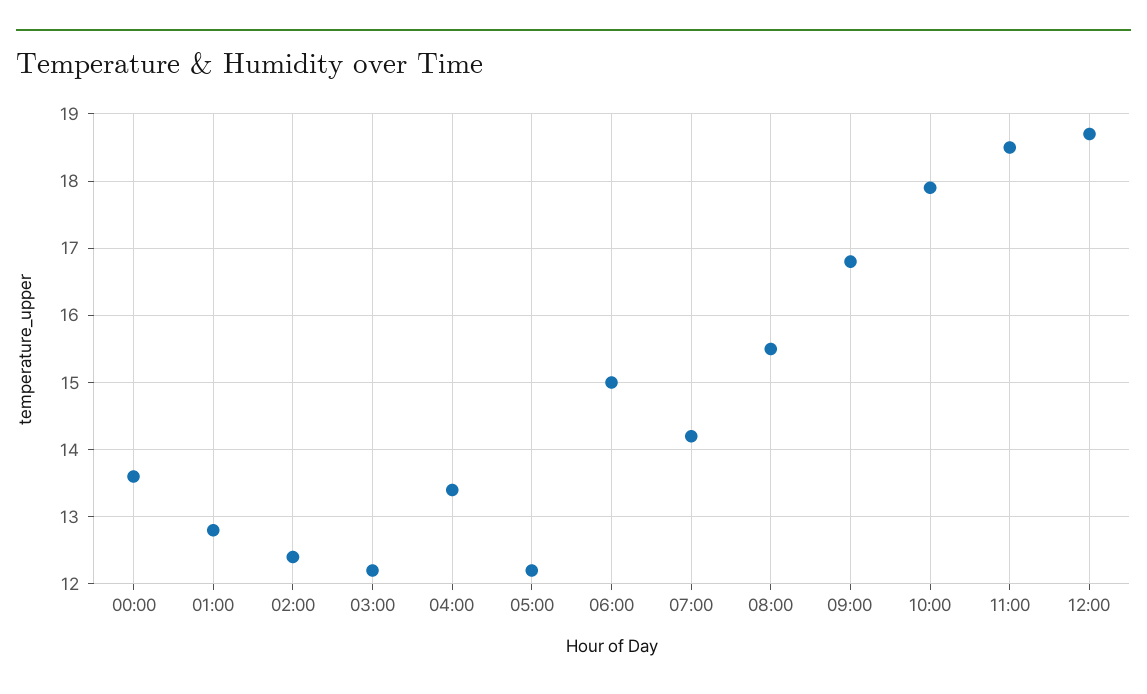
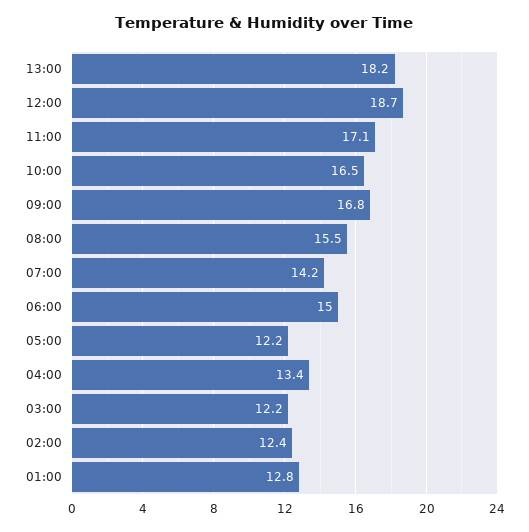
00:00: 13.6 -> none
10:00: 17.9 -> 16.5
11:00: 18.5 -> 17.1
13:00: none -> 18.2

